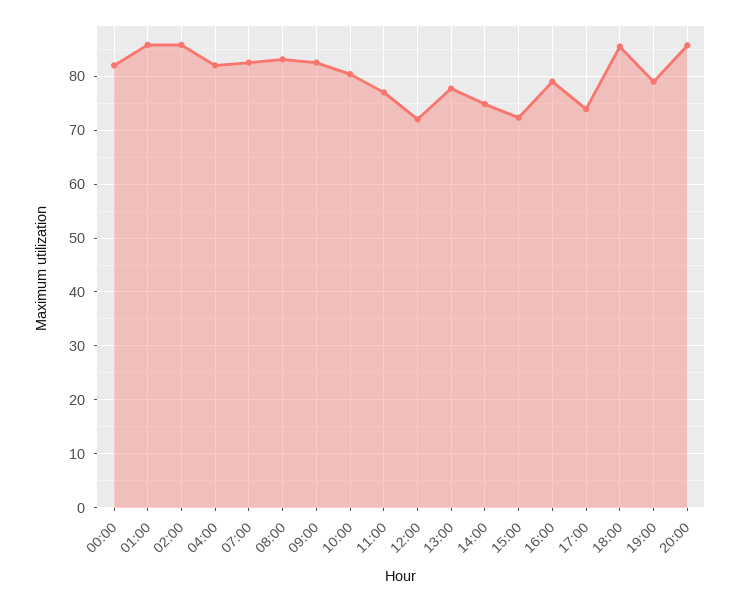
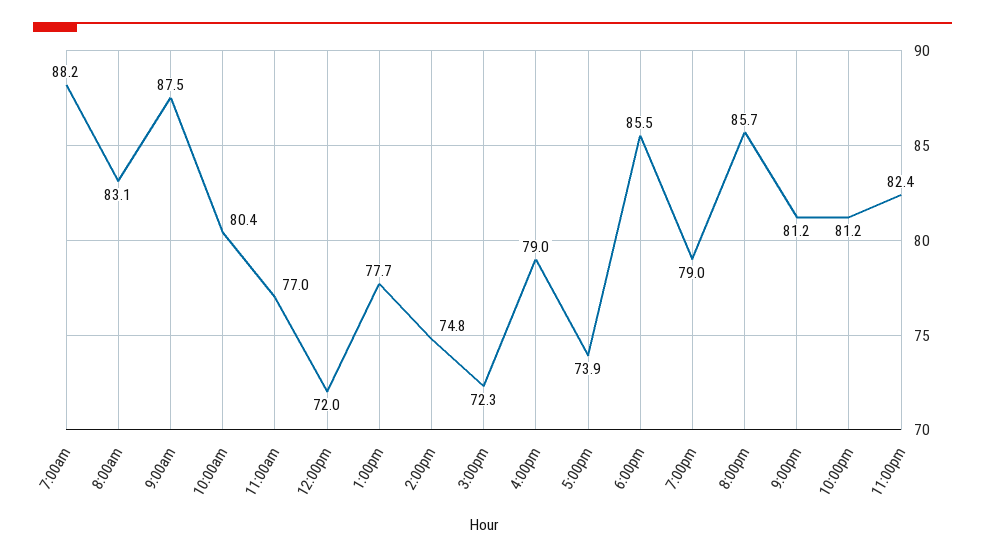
00:00: 82 -> none
01:00: 86 -> none
02:00: 86 -> none
04:00: 82 -> none
07:00: 82 -> 88.2
09:00: 82 -> 87.5
9:00pm: none -> 81.2
10:00pm: none -> 81.2
11:00pm: none -> 82.4

